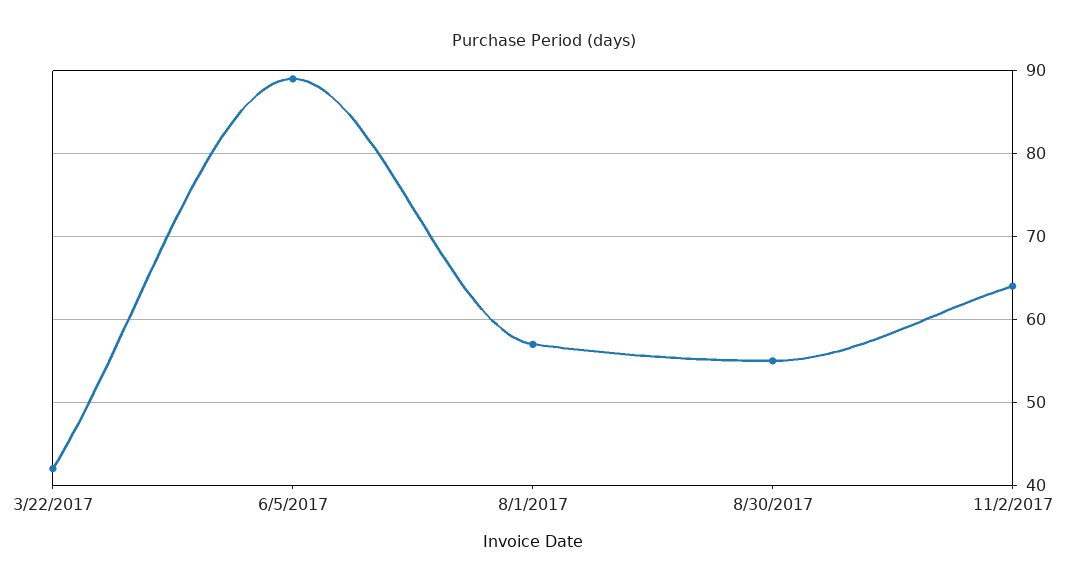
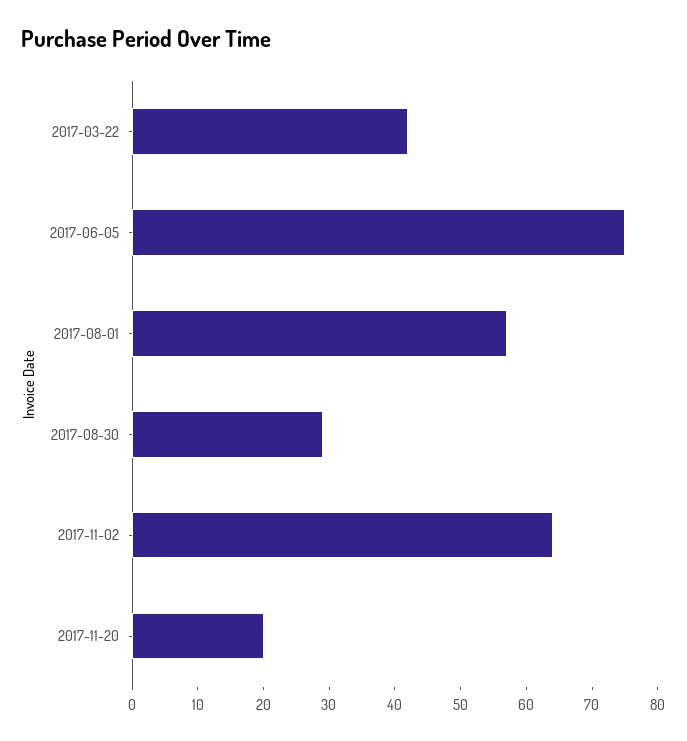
6/5/2017: 89 -> 75
8/30/2017: 55 -> 30
2017-11-20: none -> 20

